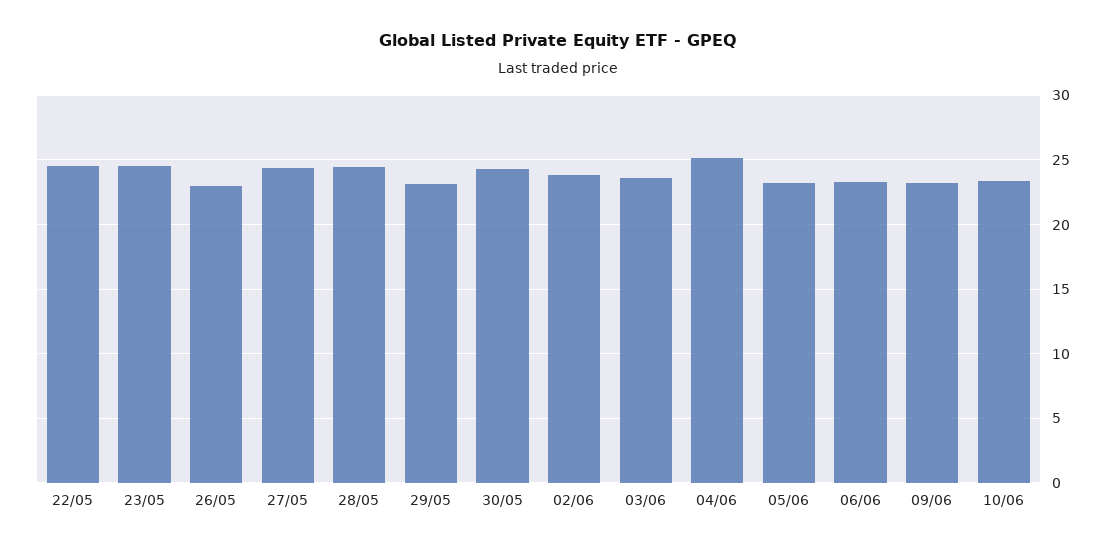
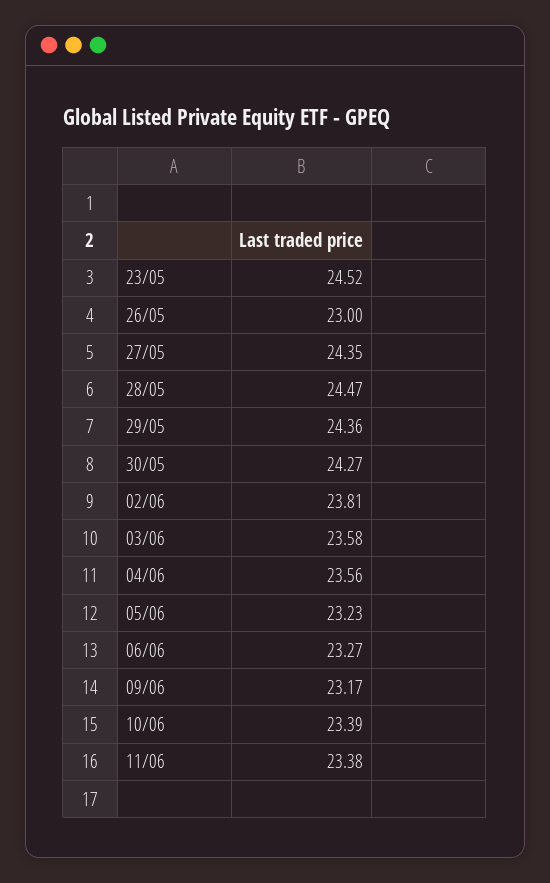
22/05: 24.5 -> none
29/05: 23 -> 24.36
04/06: 25 -> 23.56
11/06: none -> 23.38

